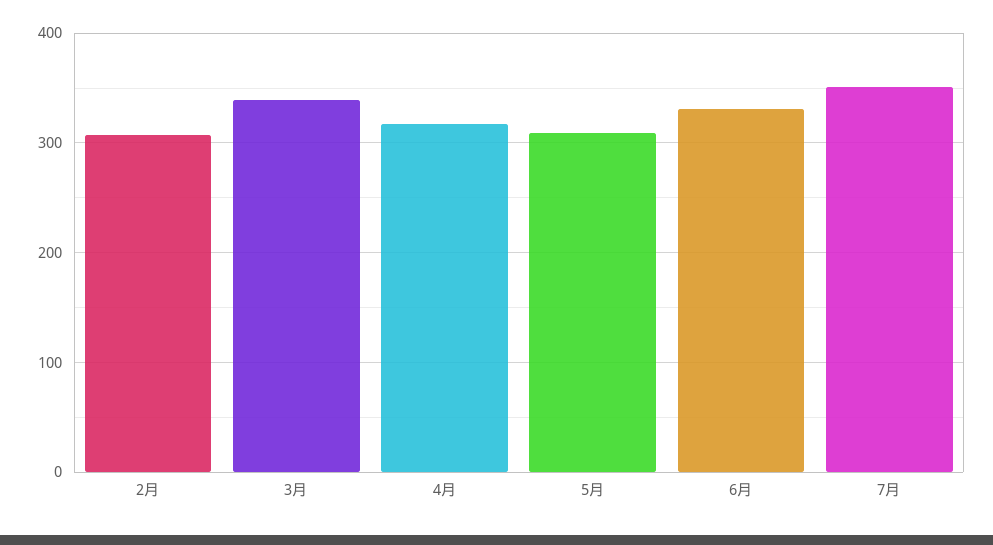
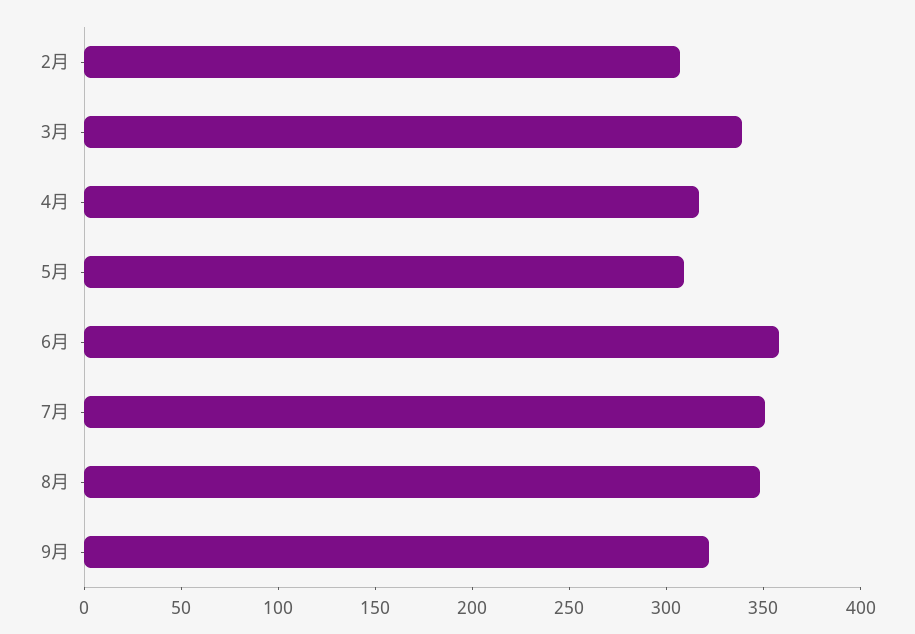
6月: 330 -> 360
8月: none -> 350
9月: none -> 320

